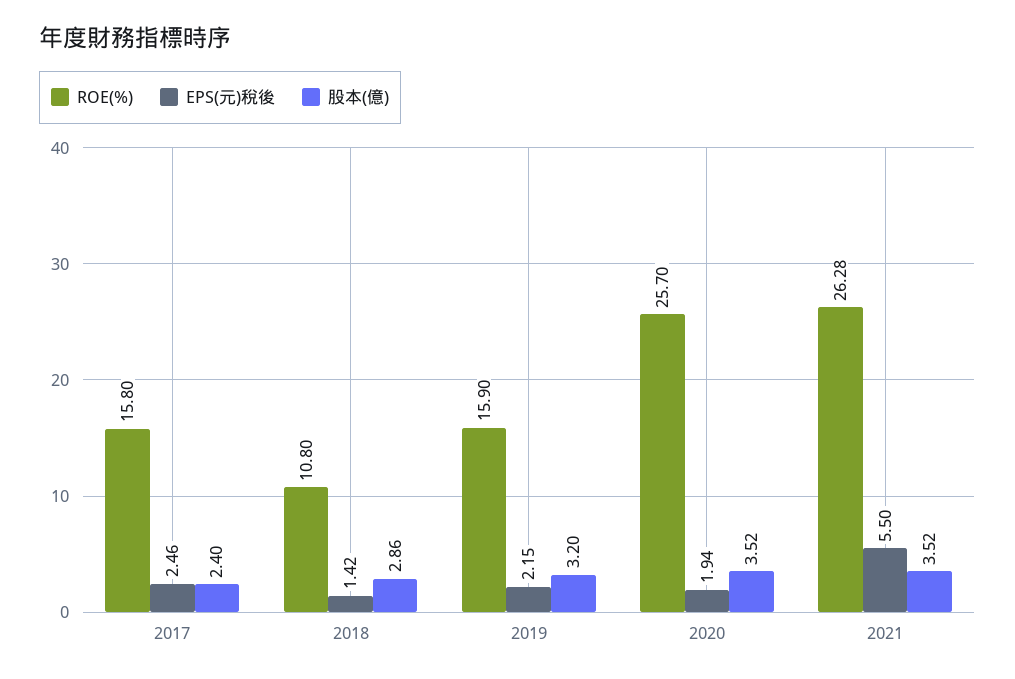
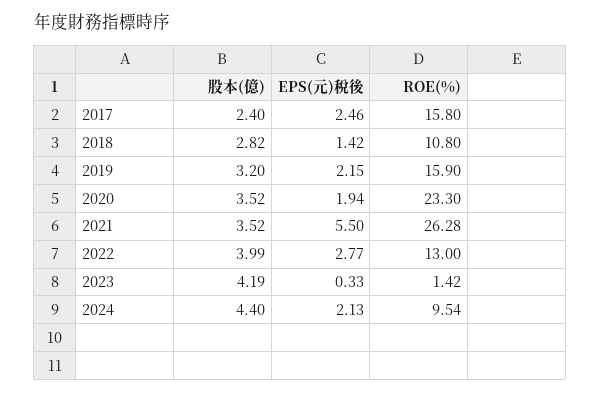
股本(億), 2018: 2.86 -> 2.82
ROE(%), 2020: 25.7 -> 23.3
股本(億), 2022: none -> 3.99
EPS(元)稅後, 2022: none -> 2.77
ROE(%), 2022: none -> 13
股本(億), 2023: none -> 4.19
EPS(元)稅後, 2023: none -> 0.33
ROE(%), 2023: none -> 1.42
股本(億), 2024: none -> 4.4
EPS(元)稅後, 2024: none -> 2.13
ROE(%), 2024: none -> 9.54

